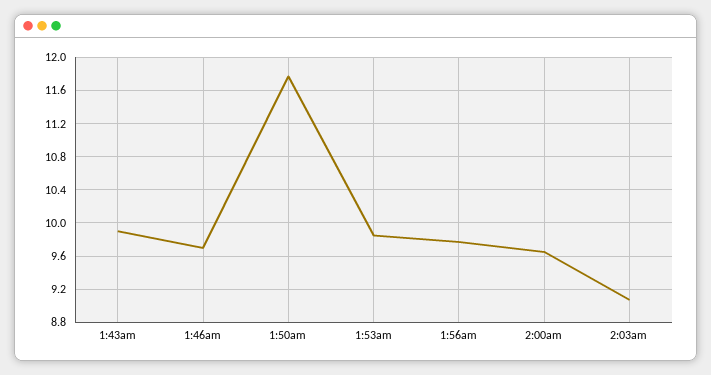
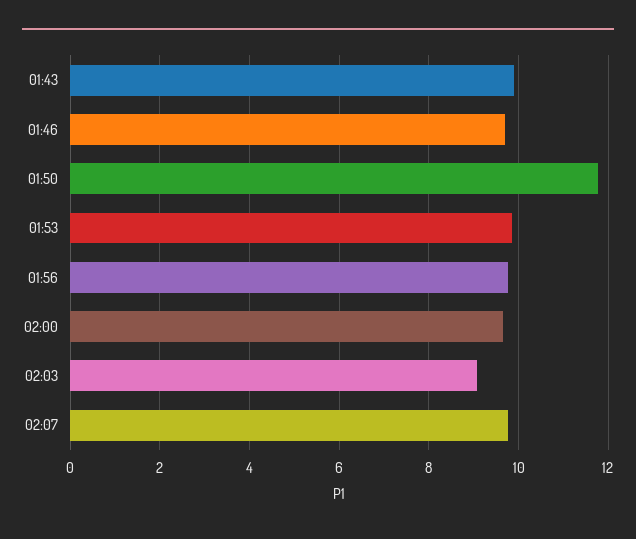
02:07: none -> 9.8

